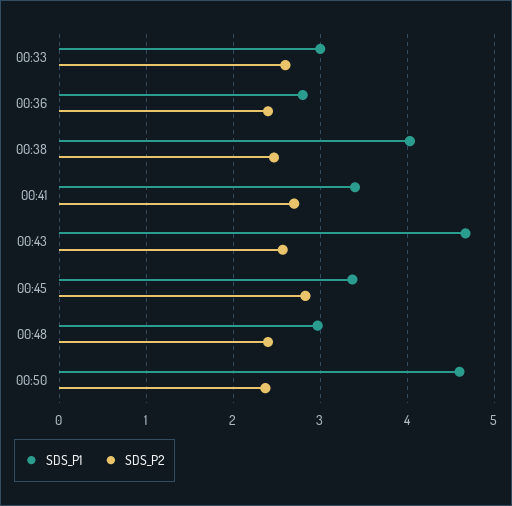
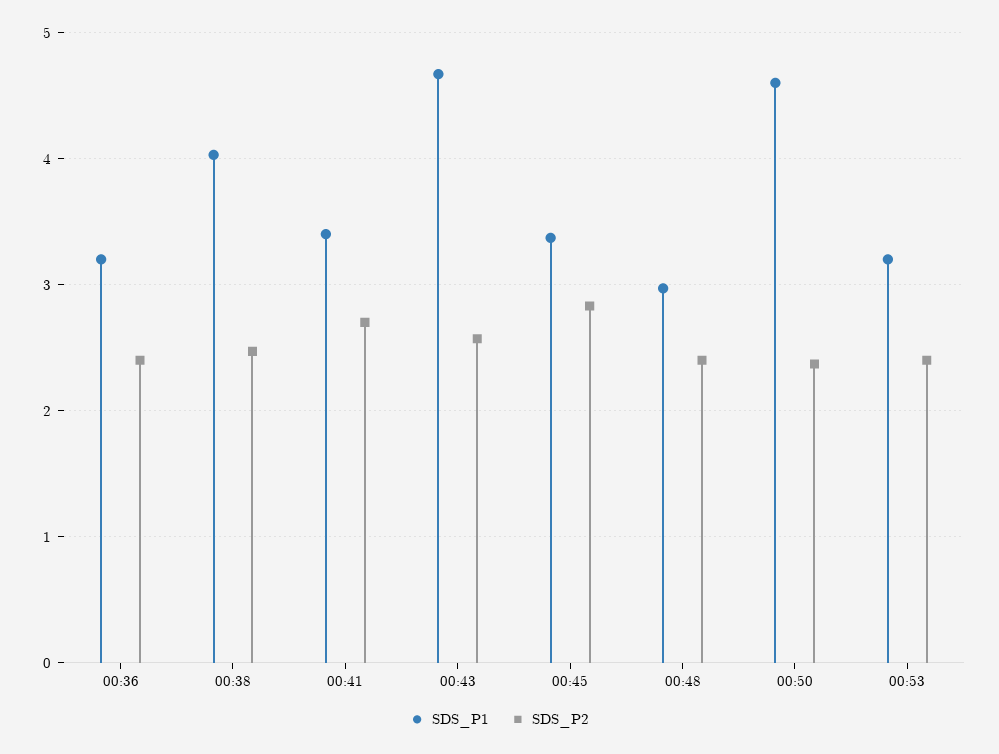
SDS_P1, 00:33: 3 -> none
SDS_P2, 00:33: 2.6 -> none
SDS_P1, 00:36: 2.8 -> 3.2
SDS_P1, 00:53: none -> 3.2
SDS_P2, 00:53: none -> 2.4

